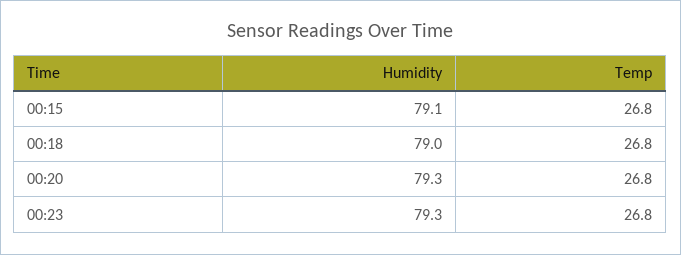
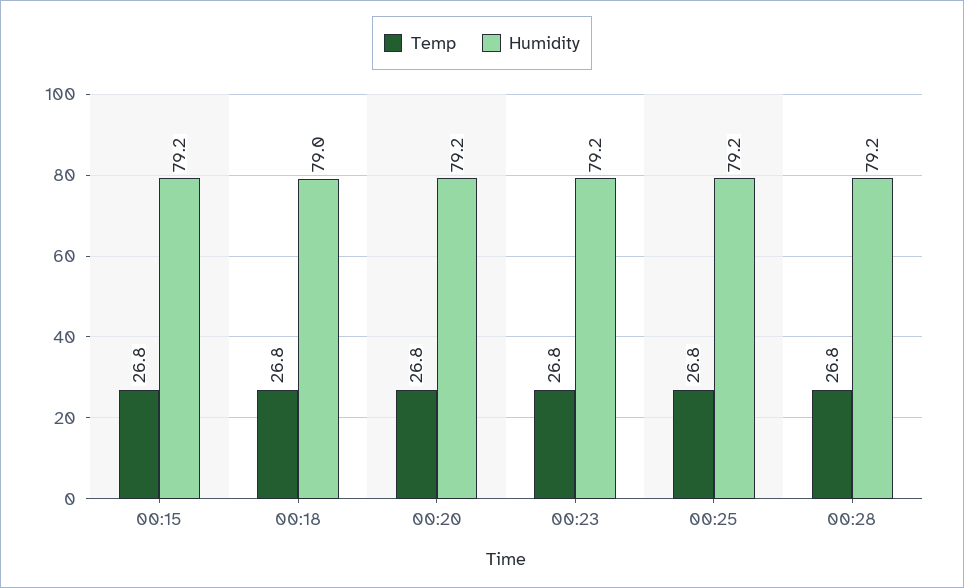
Humidity, 00:15: 79.1 -> 79.2
Humidity, 00:20: 79.3 -> 79.2
Humidity, 00:23: 79.3 -> 79.2
Temp, 00:25: none -> 26.8
Humidity, 00:25: none -> 79.2
Temp, 00:28: none -> 26.8
Humidity, 00:28: none -> 79.2

